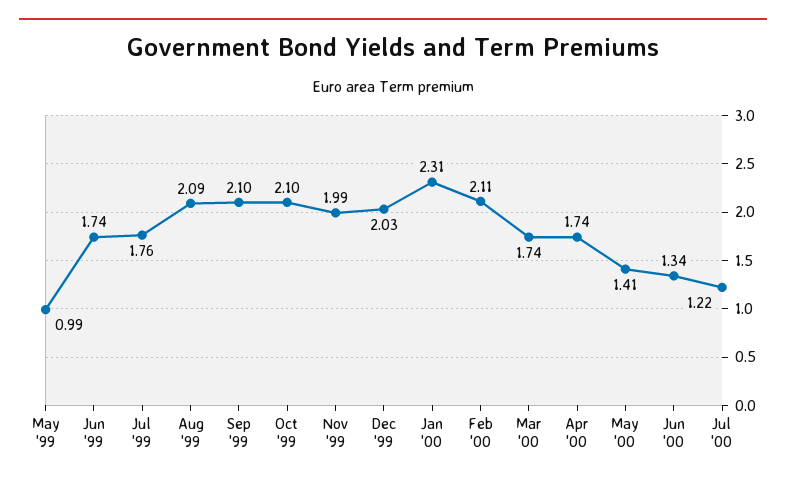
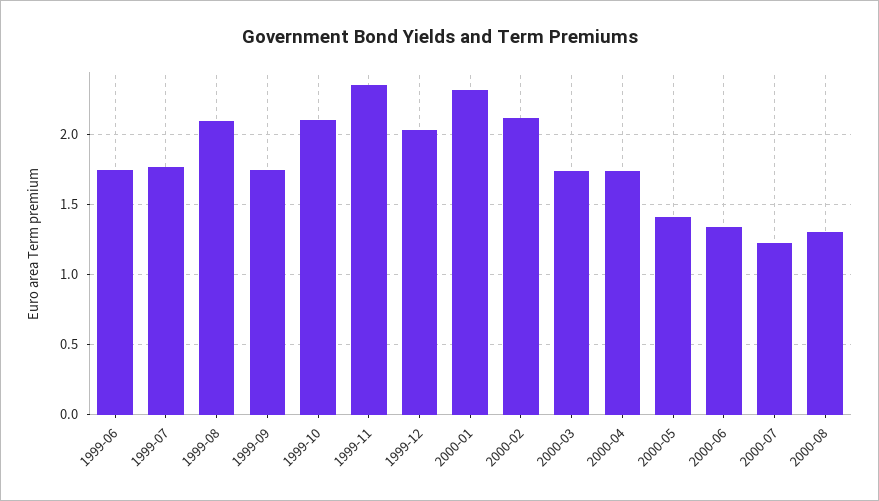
May '99: 0.99 -> none
Sep '99: 2.1 -> 1.75
Nov '99: 1.99 -> 2.35
2000-08: none -> 1.3

